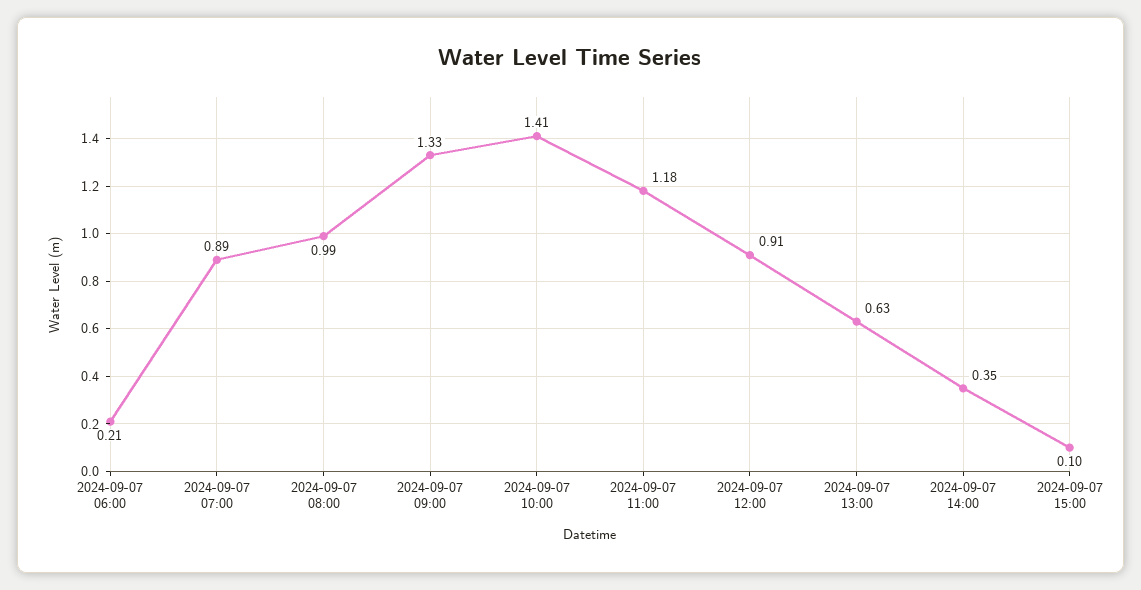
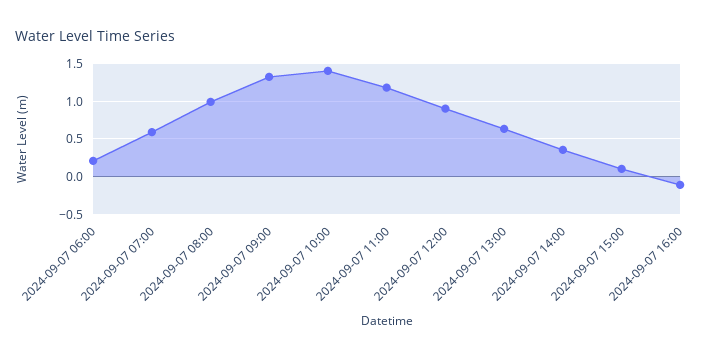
2024-09-07 07:00: 0.89 -> 0.6
2024-09-07 16:00: none -> -0.1

